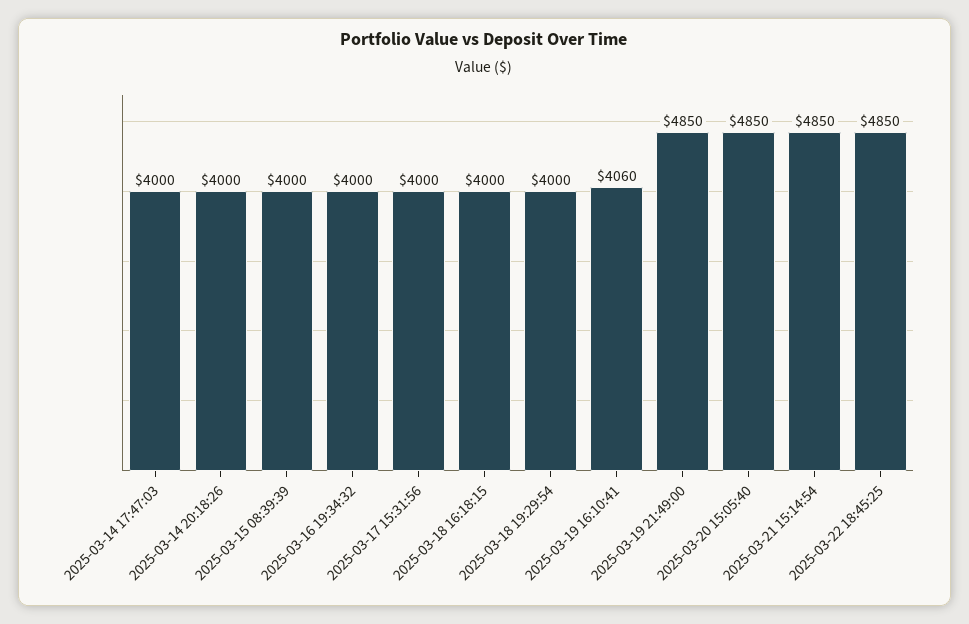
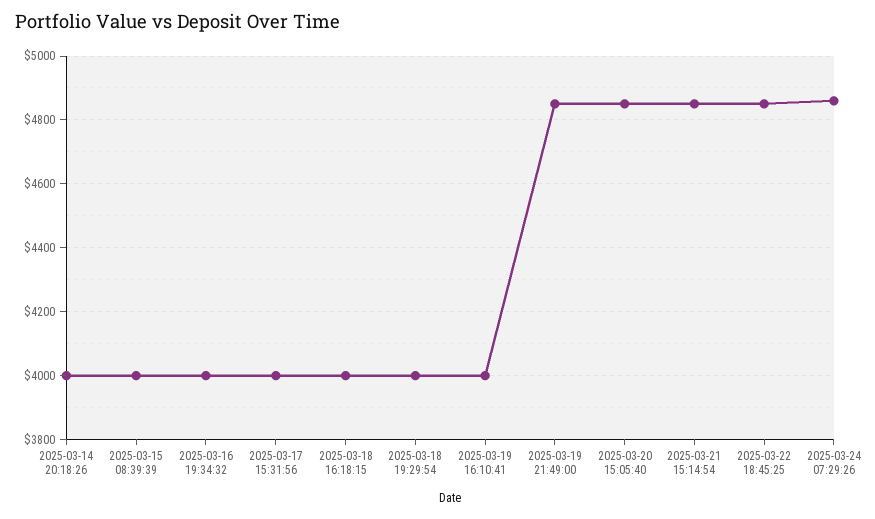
2025-03-14 17:47:03: 4000 -> none
2025-03-19 16:10:41: 4060 -> 4000
2025-03-24 07:29:26: none -> 4860

